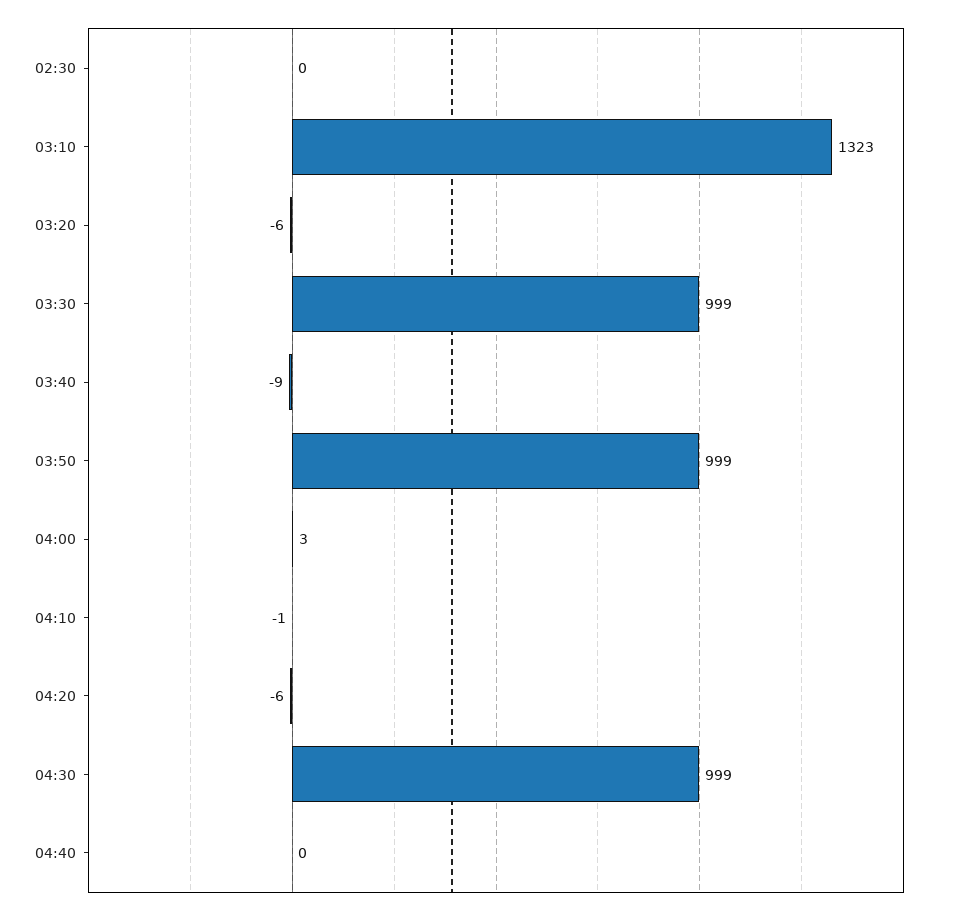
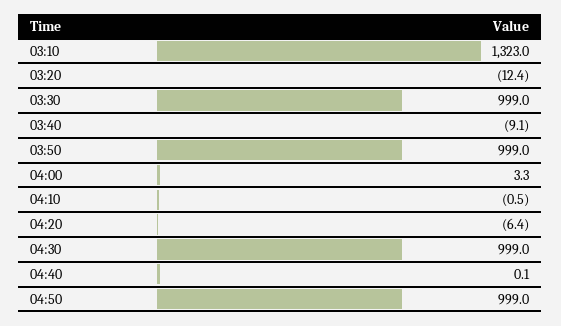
02:30: 0 -> none
03:20: -6 -> -12.4
04:50: none -> 999

